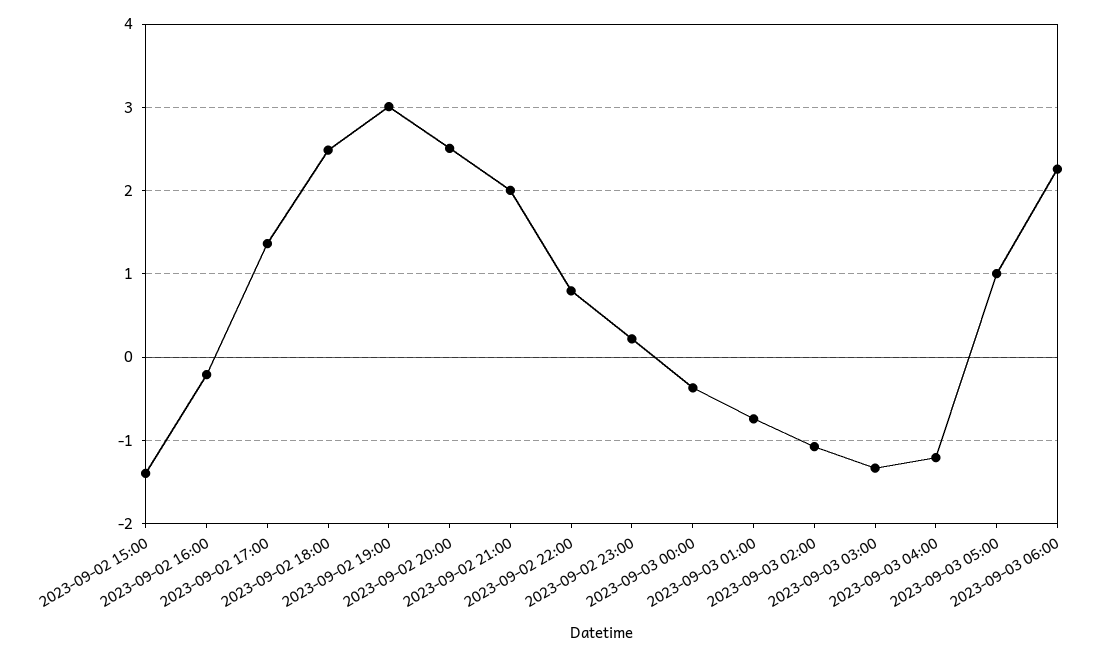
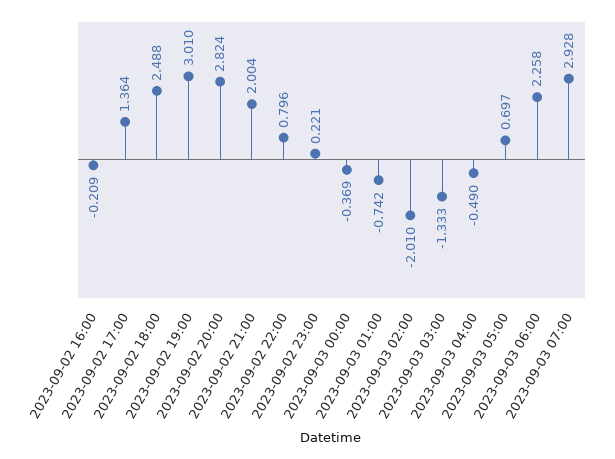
2023-09-02 15:00: -1.4 -> none
2023-09-02 20:00: 2.5 -> 2.824
2023-09-03 02:00: -1.1 -> -2.01
2023-09-03 04:00: -1.2 -> -0.49
2023-09-03 05:00: 1 -> 0.697
2023-09-03 07:00: none -> 2.928

